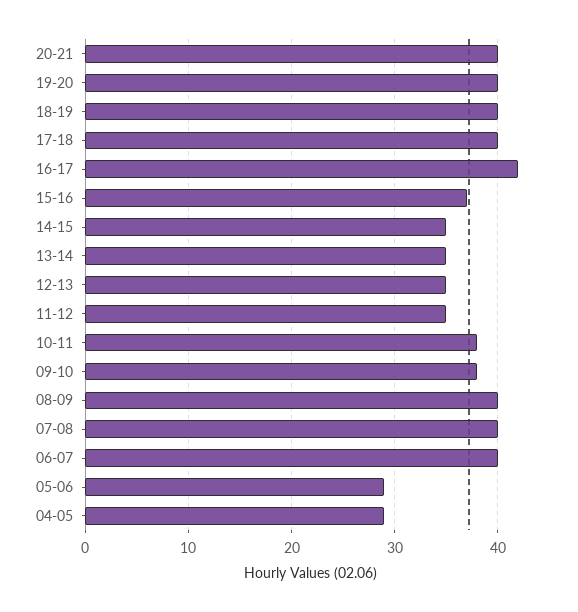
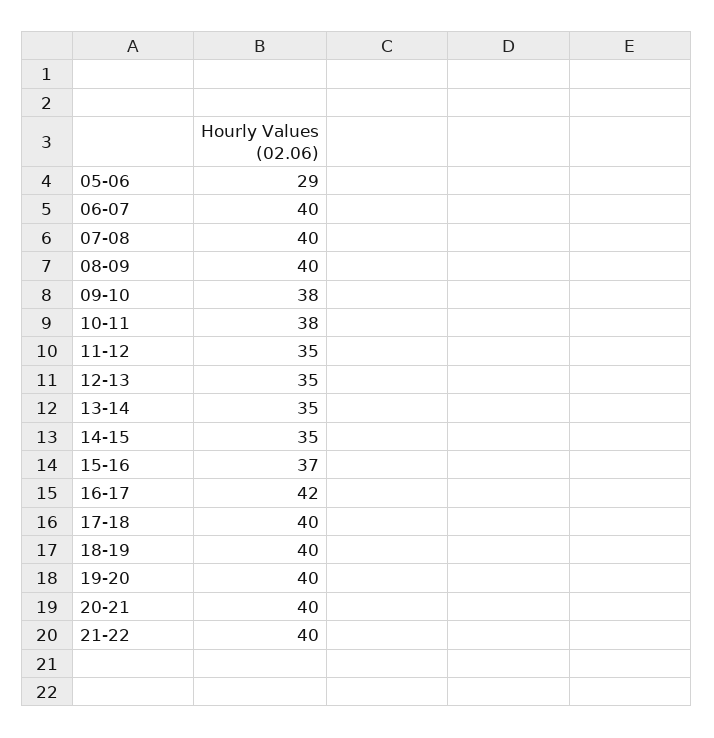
04-05: 29 -> none
21-22: none -> 40

